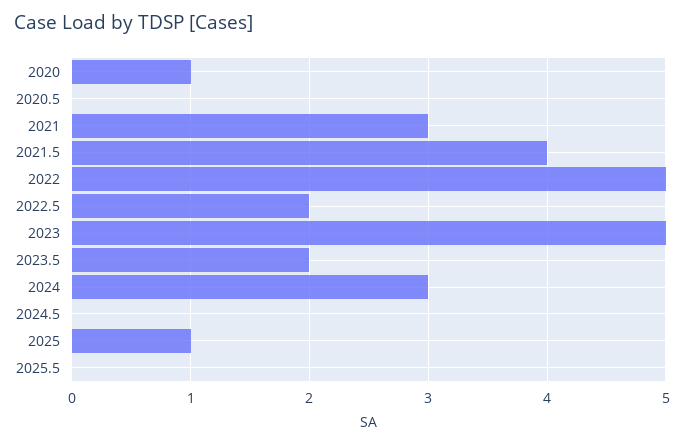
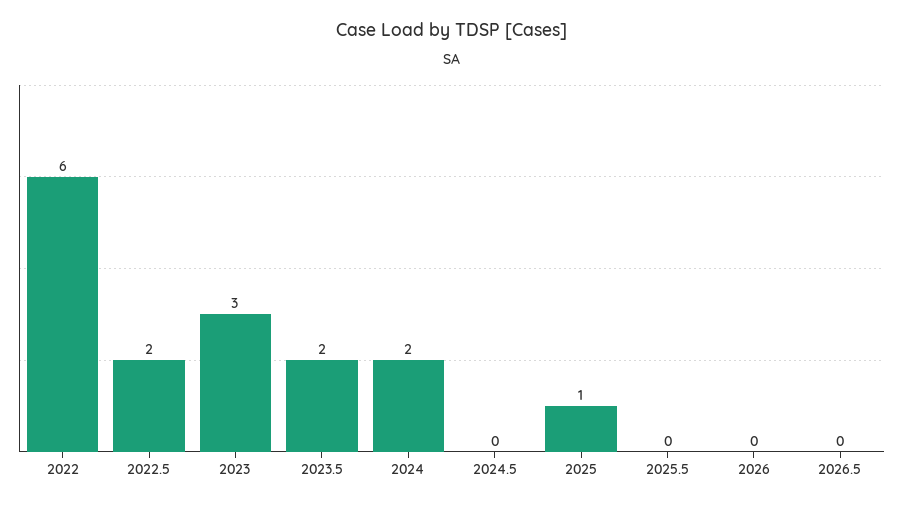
2020: 1 -> none
2020.5: 0 -> none
2021: 3 -> none
2021.5: 4 -> none
2022: 5 -> 6
2023: 5 -> 3
2024: 3 -> 2
2026: none -> 0
2026.5: none -> 0

